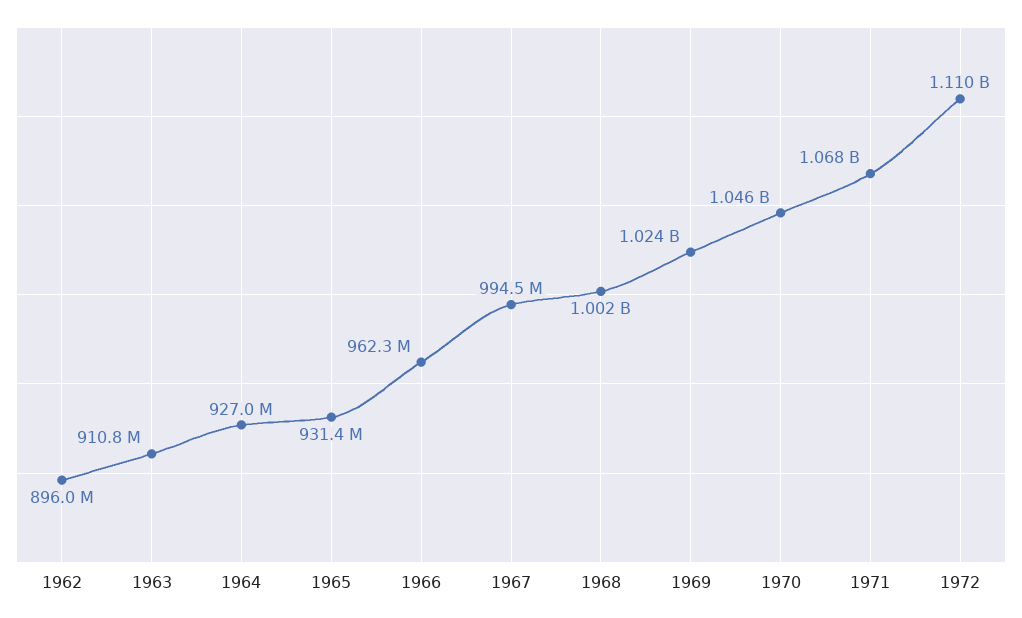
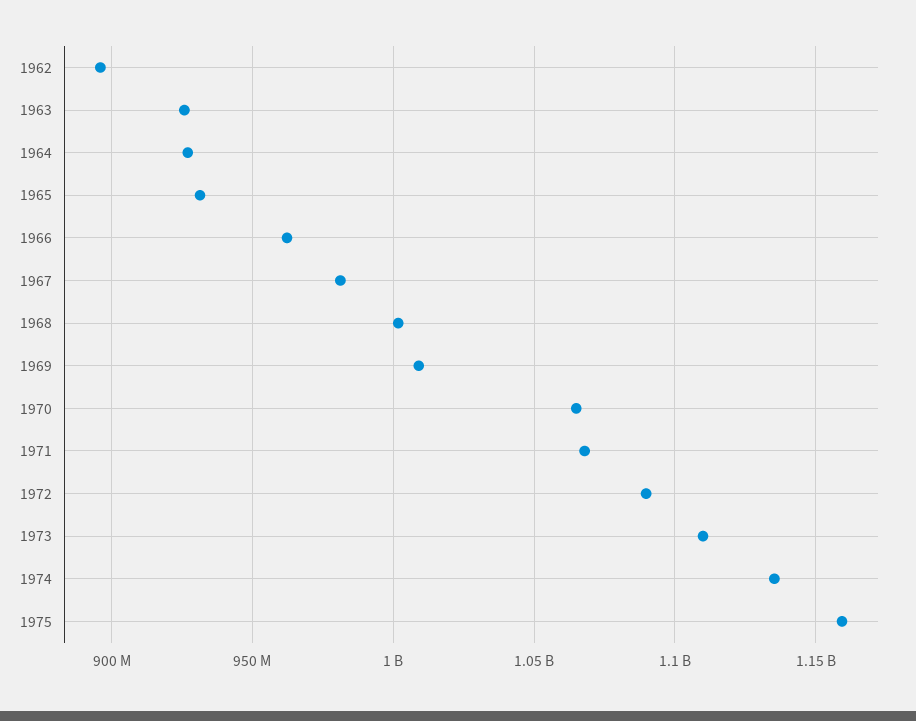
1963: 910800000 -> 925000000
1967: 994500000 -> 980000000
1969: 1024000000 -> 1010000000
1970: 1046000000 -> 1065000000
1972: 1110000000 -> 1090000000
1973: none -> 1110000000
1974: none -> 1135000000
1975: none -> 1160000000

